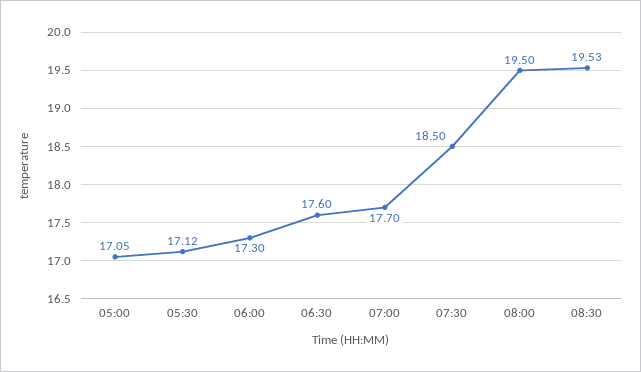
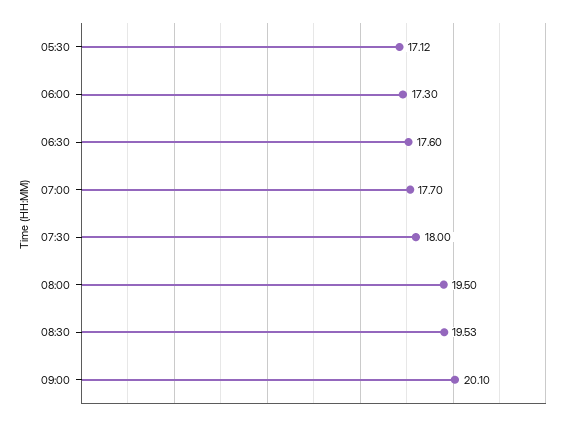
05:00: 17.05 -> none
07:30: 18.5 -> 18
09:00: none -> 20.1

